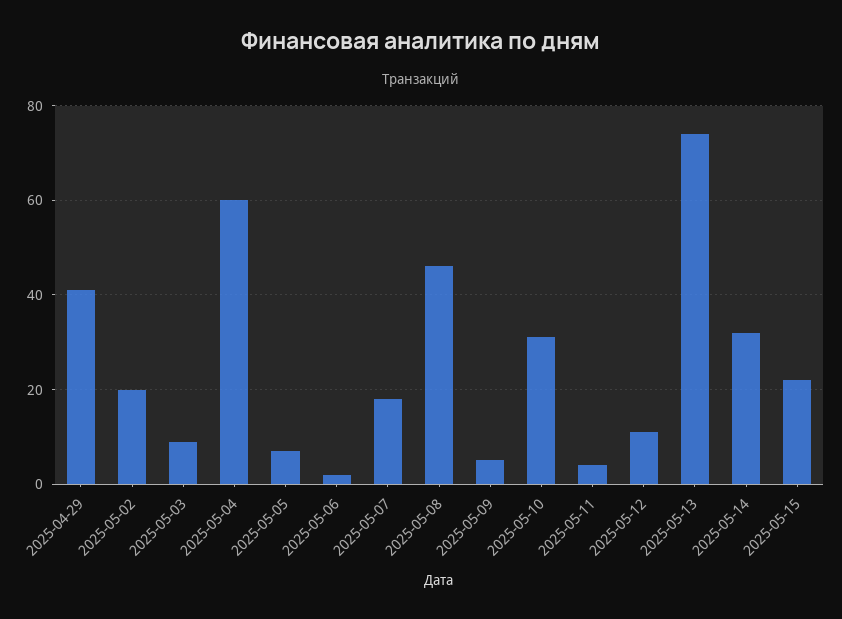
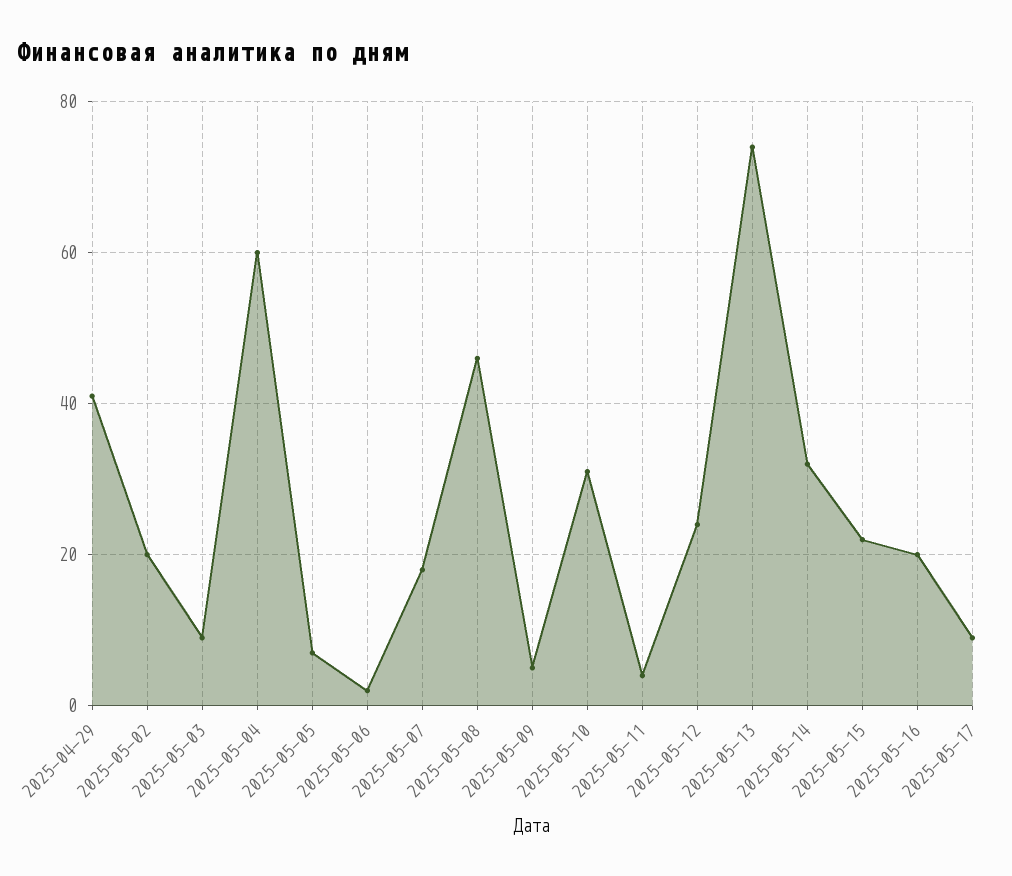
2025-05-12: 10 -> 25
2025-05-16: none -> 20
2025-05-17: none -> 10

